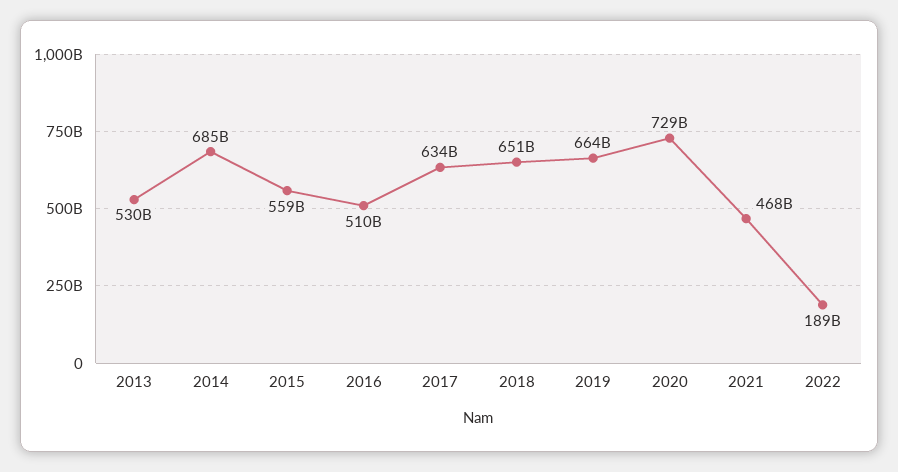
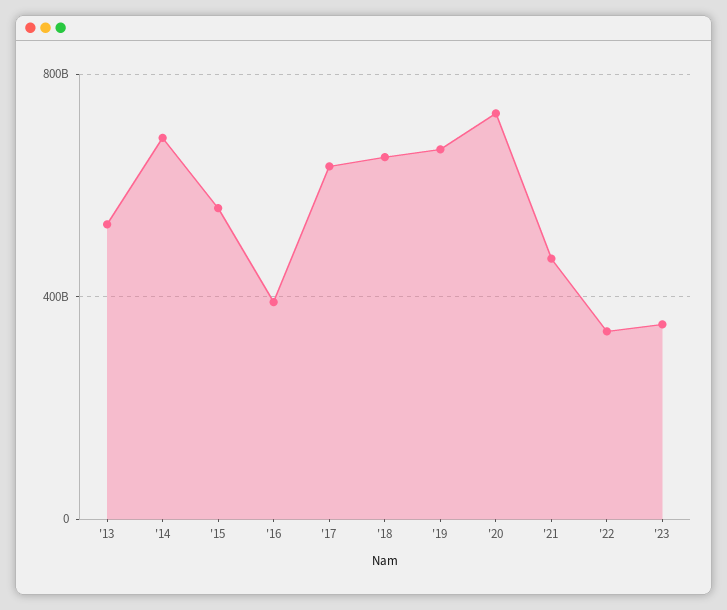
2016: 510000000000 -> 400000000000
2022: 189000000000 -> 350000000000
'23: none -> 350000000000

